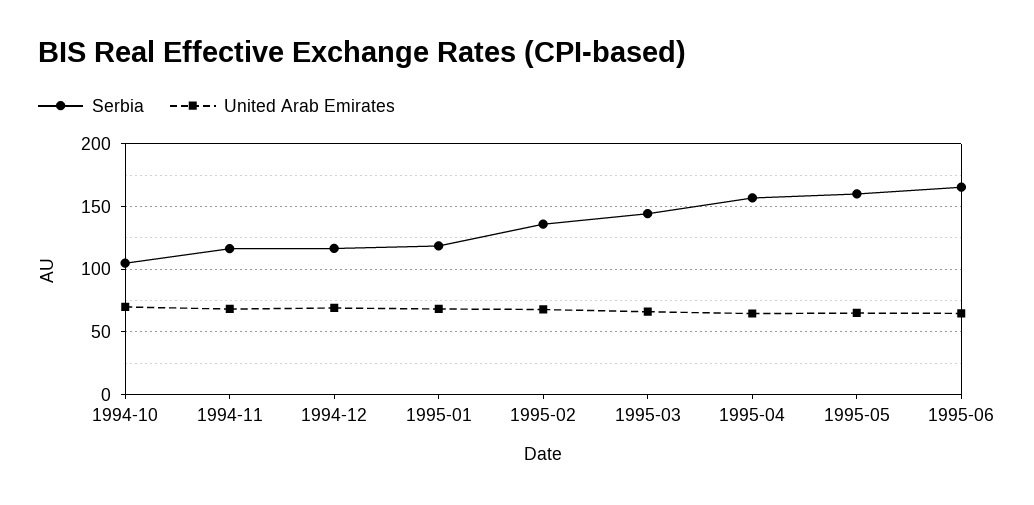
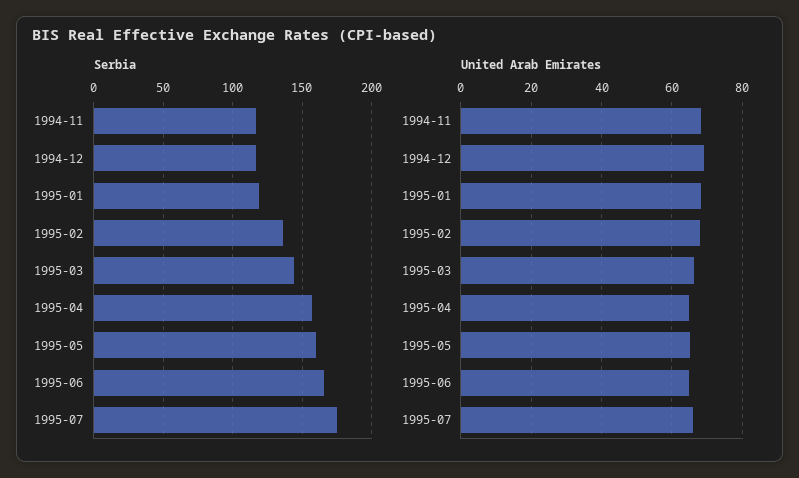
Serbia, 1994-10: 105 -> none
United Arab Emirates, 1994-10: 70 -> none
Serbia, 1995-07: none -> 175
United Arab Emirates, 1995-07: none -> 66

